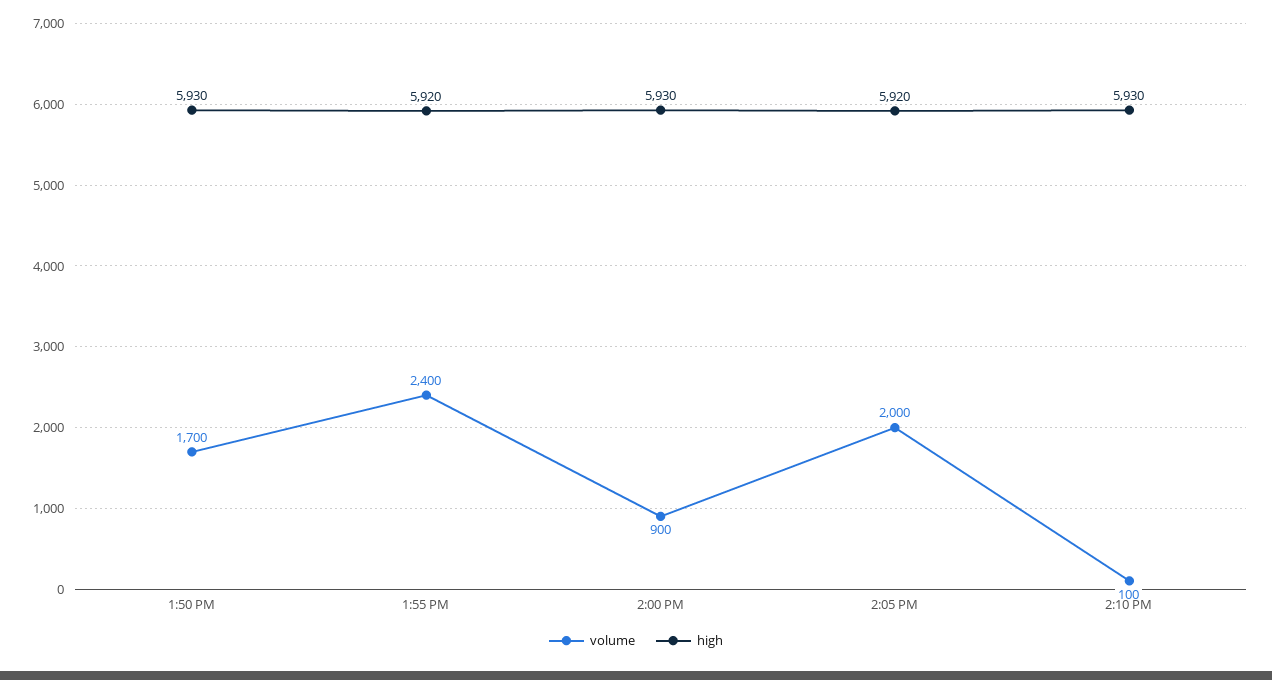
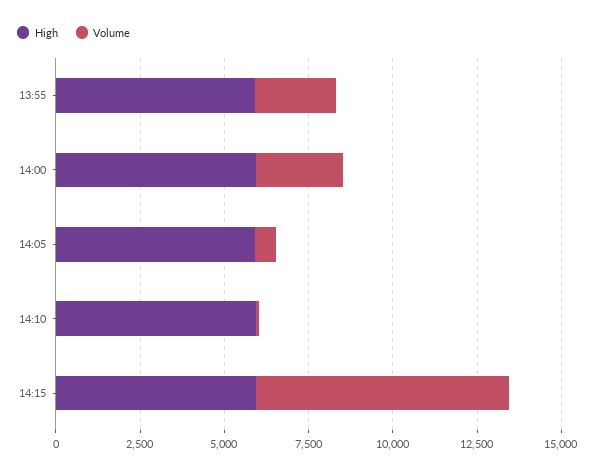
volume, 1:50 PM: 1700 -> none
high, 1:50 PM: 5930 -> none
volume, 2:00 PM: 900 -> 2500
volume, 2:05 PM: 2000 -> 500
high, 14:15: none -> 6000
volume, 14:15: none -> 7500

